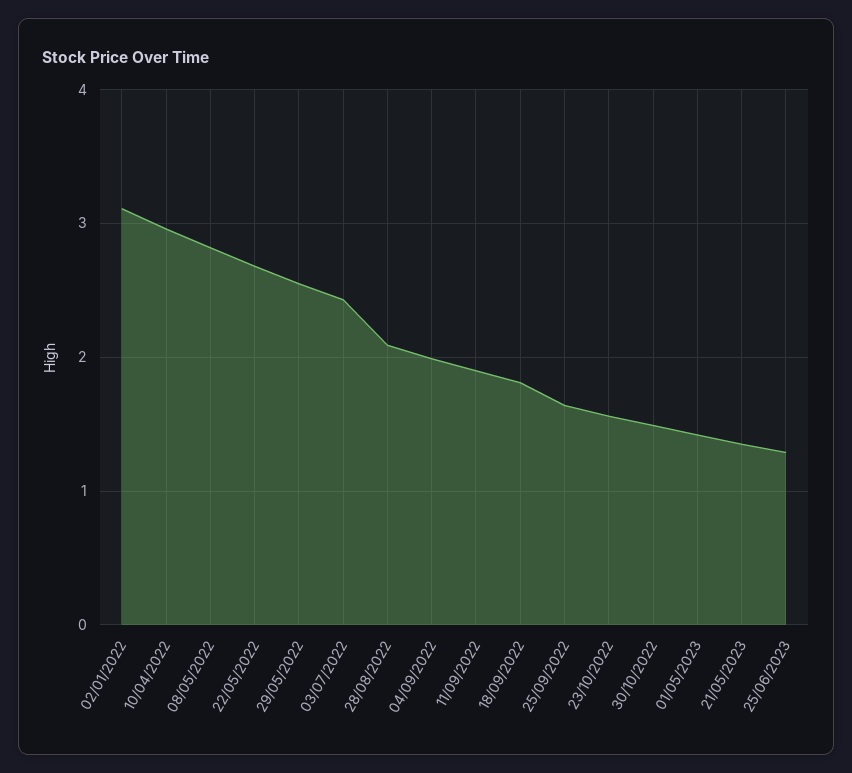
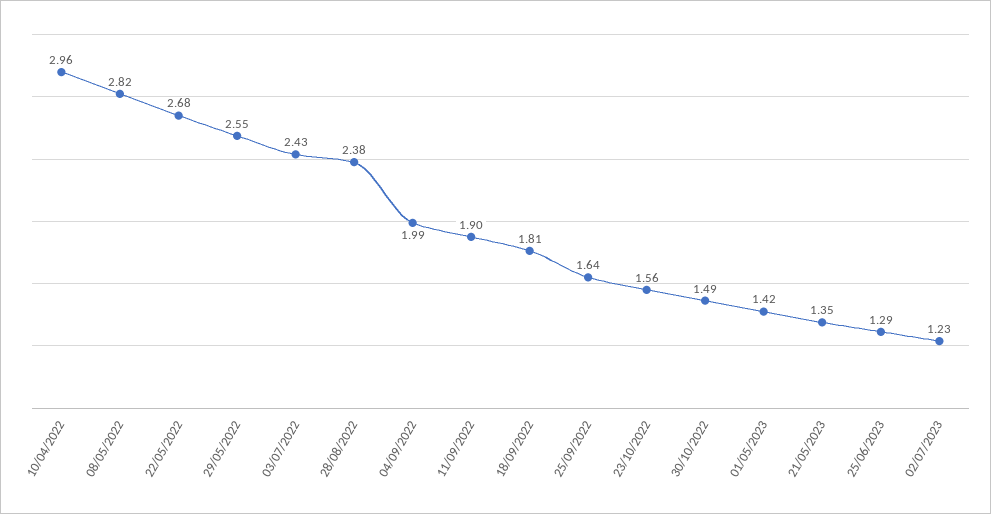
02/01/2022: 3.1 -> none
28/08/2022: 2.1 -> 2.38
02/07/2023: none -> 1.23

